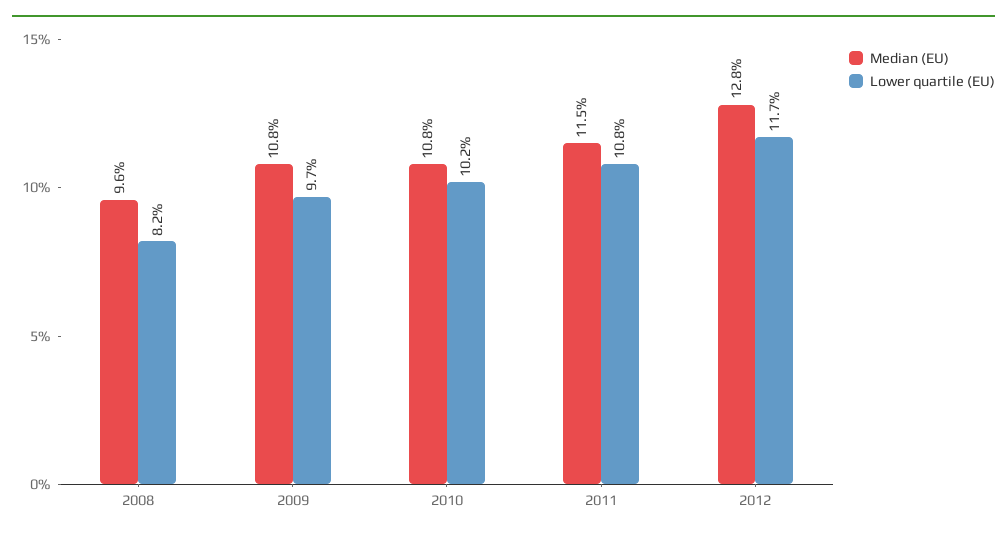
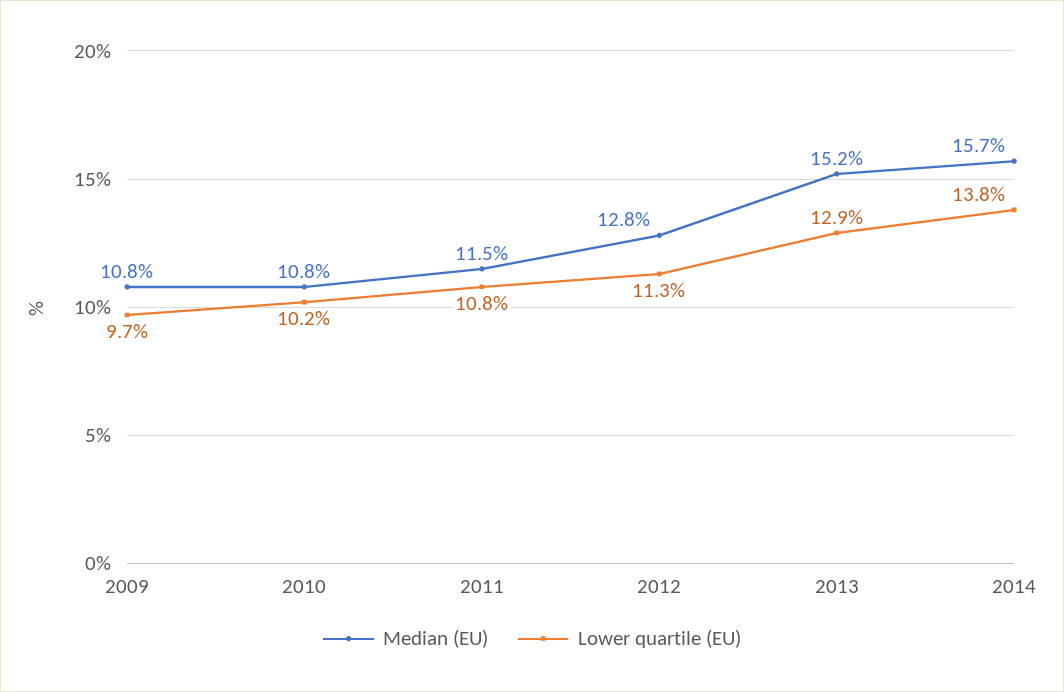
Median (EU), 2008: 9.6 -> none
Lower quartile (EU), 2008: 8.2 -> none
Lower quartile (EU), 2012: 11.7 -> 11.3
Median (EU), 2013: none -> 15.2
Lower quartile (EU), 2013: none -> 12.9
Median (EU), 2014: none -> 15.7
Lower quartile (EU), 2014: none -> 13.8

